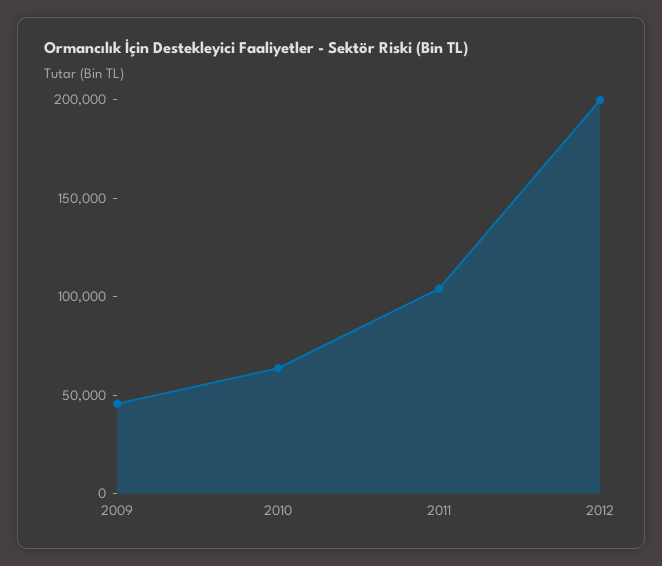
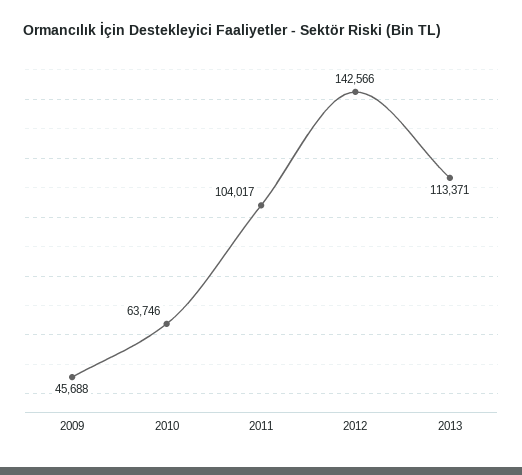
2012: 200000 -> 142566
2013: none -> 113371

